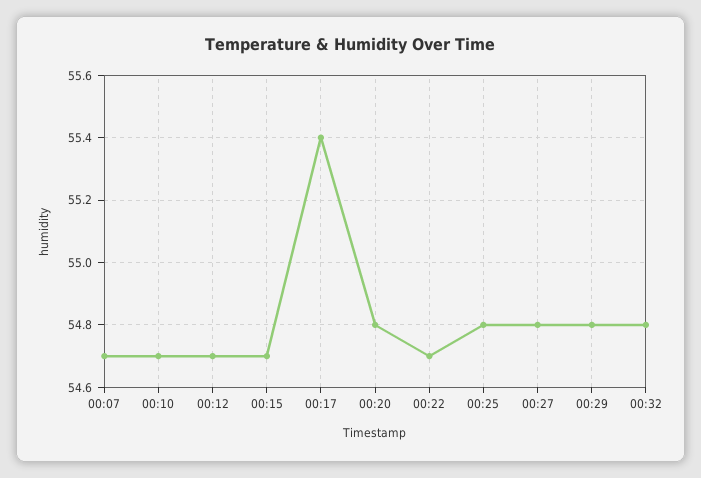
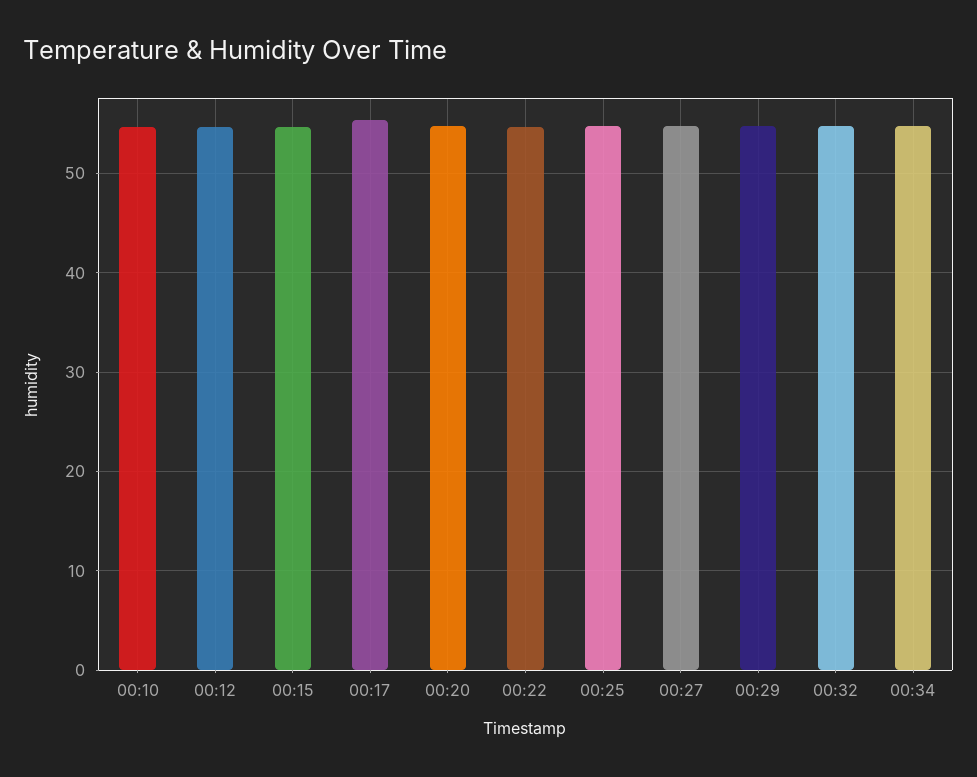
00:07: 54.7 -> none
00:34: none -> 55

